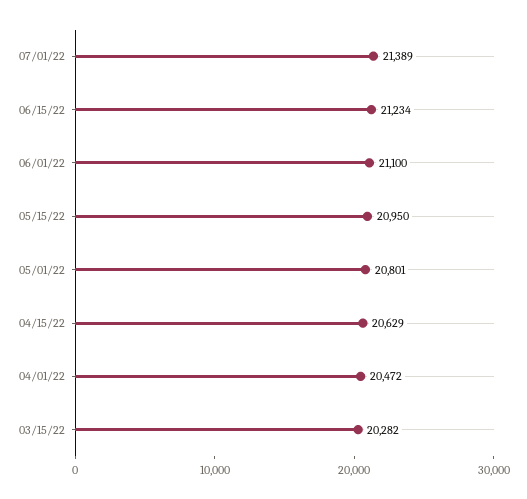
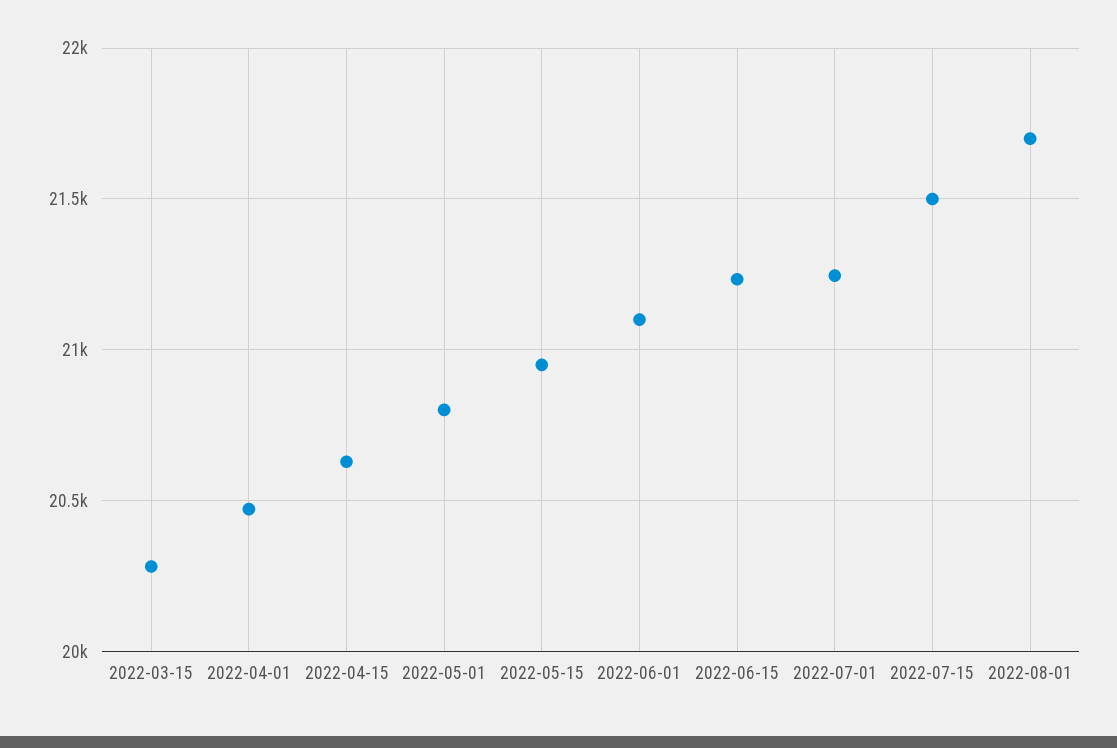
07/01/22: 21389 -> 21250
2022-07-15: none -> 21500
2022-08-01: none -> 21700

